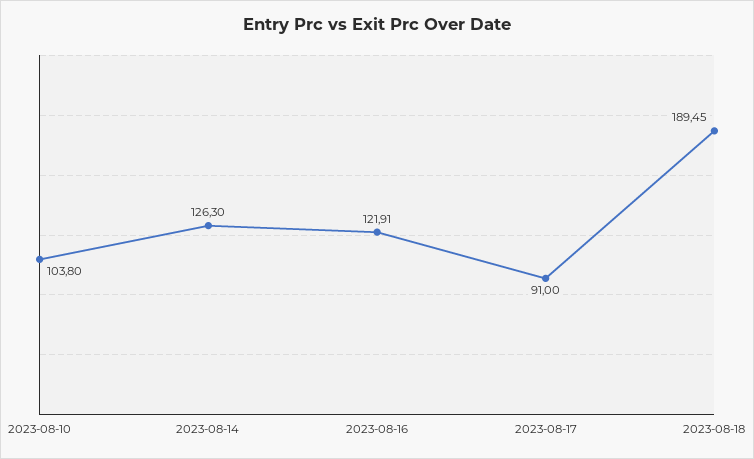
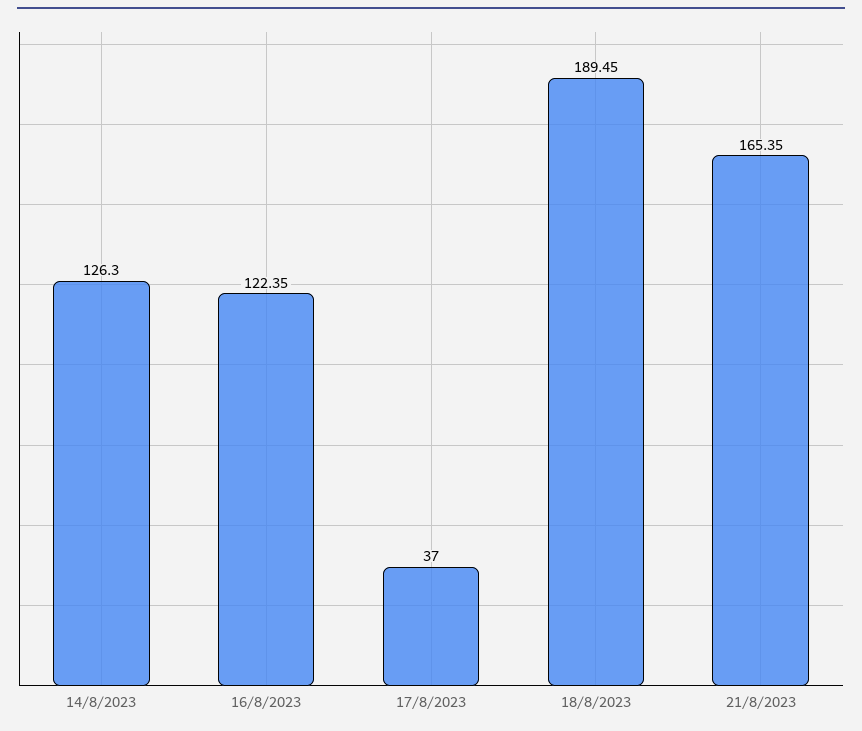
2023-08-10: 103.8 -> none
2023-08-16: 121.91 -> 122.35
2023-08-17: 91 -> 37
21/8/2023: none -> 165.35

